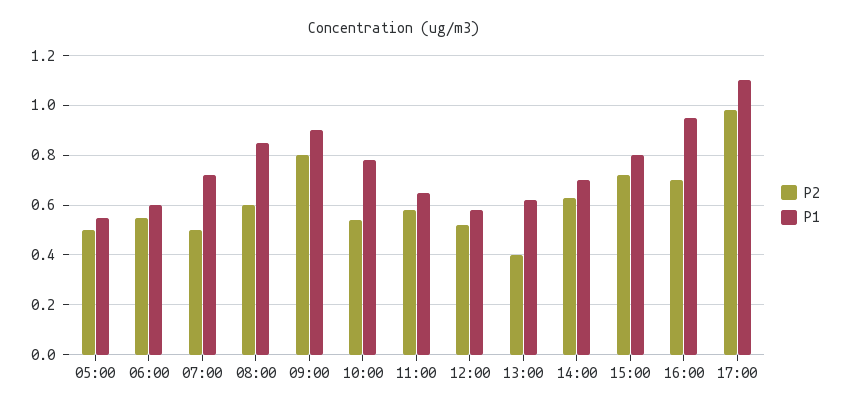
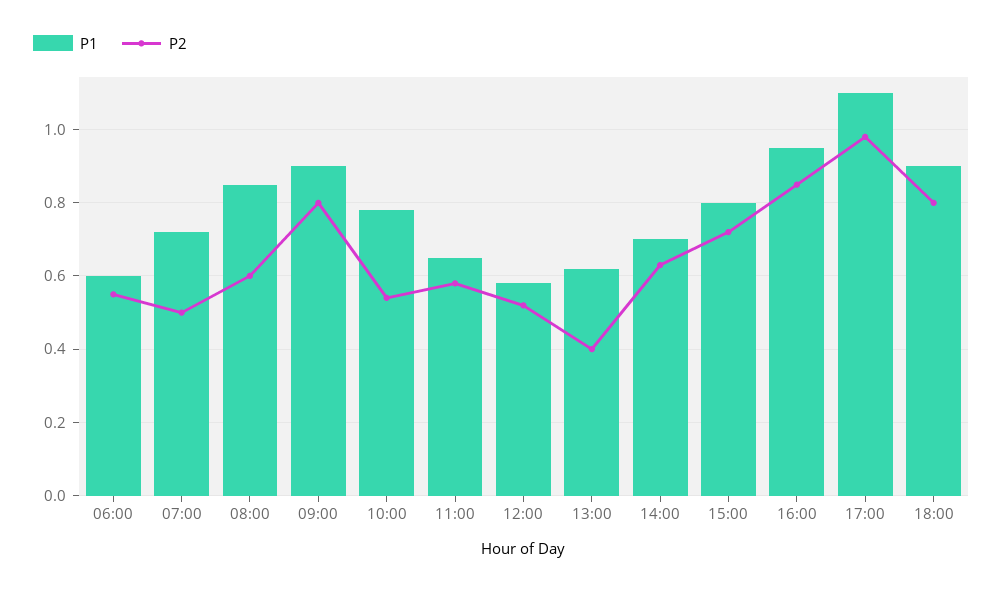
P2, 05:00: 0.5 -> none
P1, 05:00: 0.55 -> none
P2, 16:00: 0.7 -> 0.85
P1, 18:00: none -> 0.9
P2, 18:00: none -> 0.8

